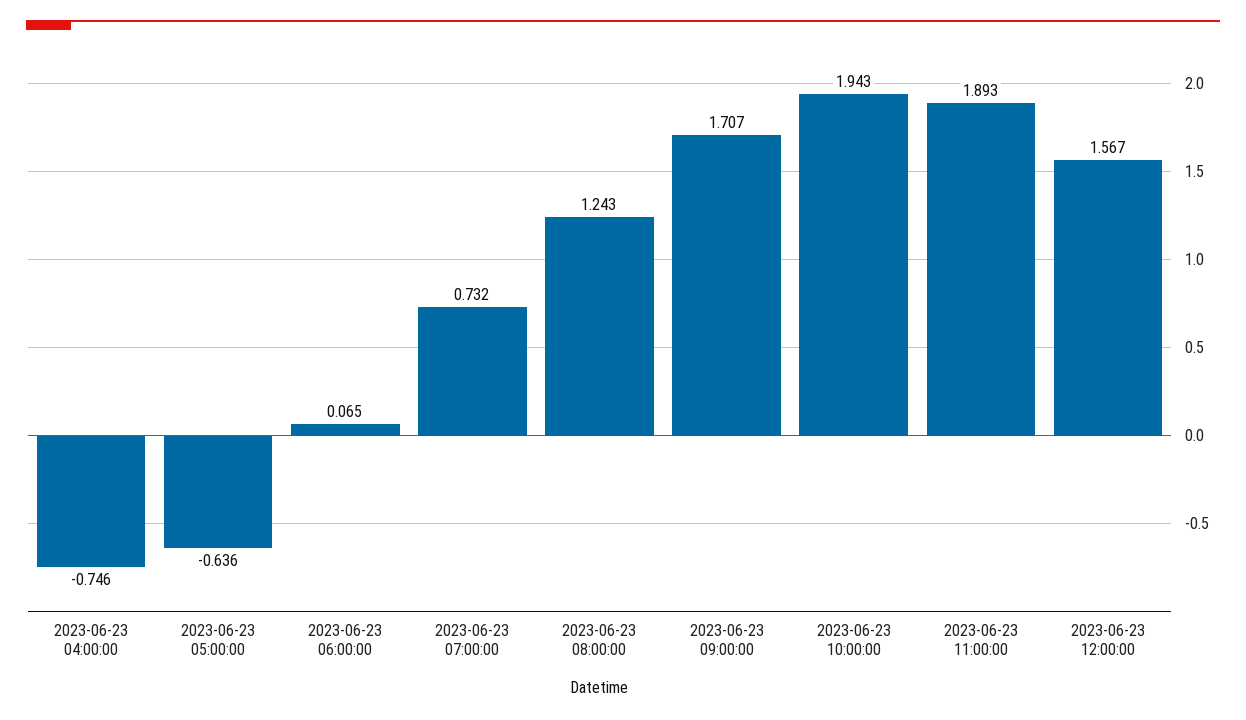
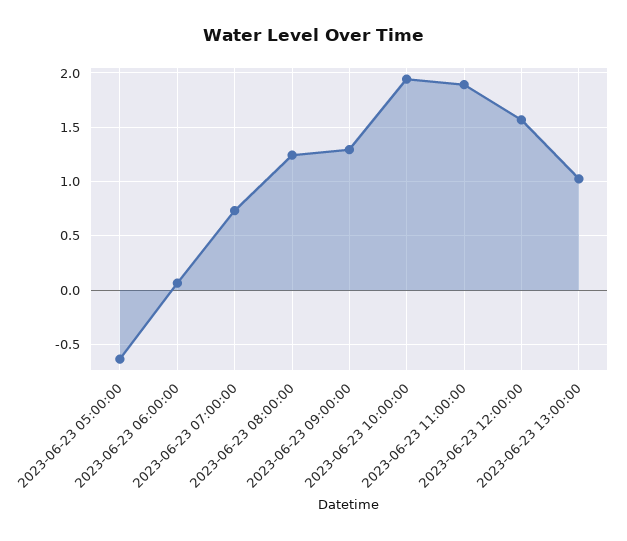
2023-06-23 04:00:00: -0.746 -> none
2023-06-23 09:00:00: 1.707 -> 1.3
2023-06-23 13:00:00: none -> 1

